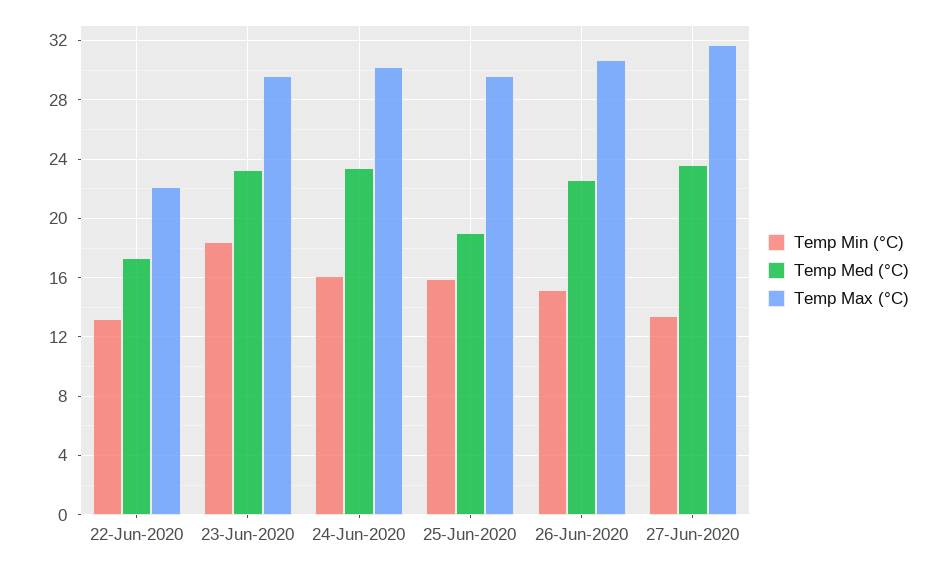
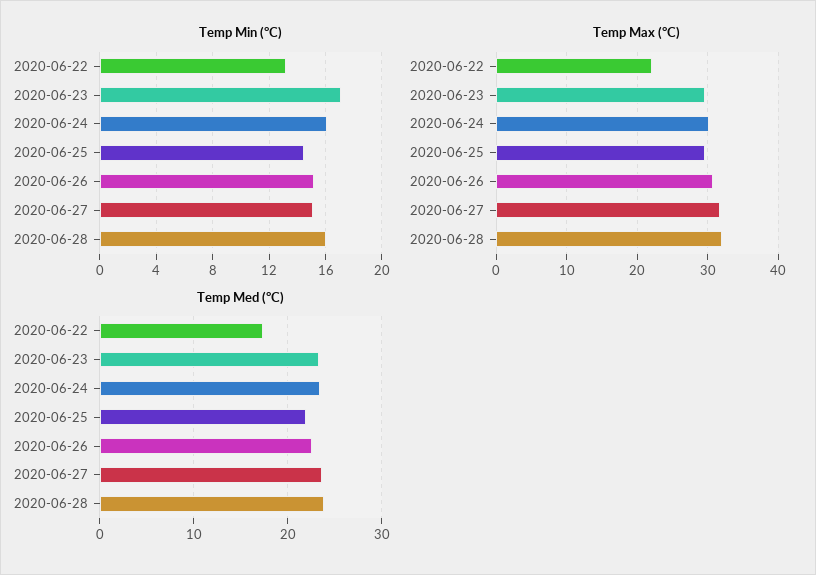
Temp Min (°C), 23-Jun-2020: 18.5 -> 17
Temp Min (°C), 25-Jun-2020: 16 -> 14.5
Temp Med (°C), 25-Jun-2020: 19 -> 22
Temp Min (°C), 27-Jun-2020: 13.5 -> 15
Temp Min (°C), 2020-06-28: none -> 16
Temp Max (°C), 2020-06-28: none -> 32
Temp Med (°C), 2020-06-28: none -> 24

